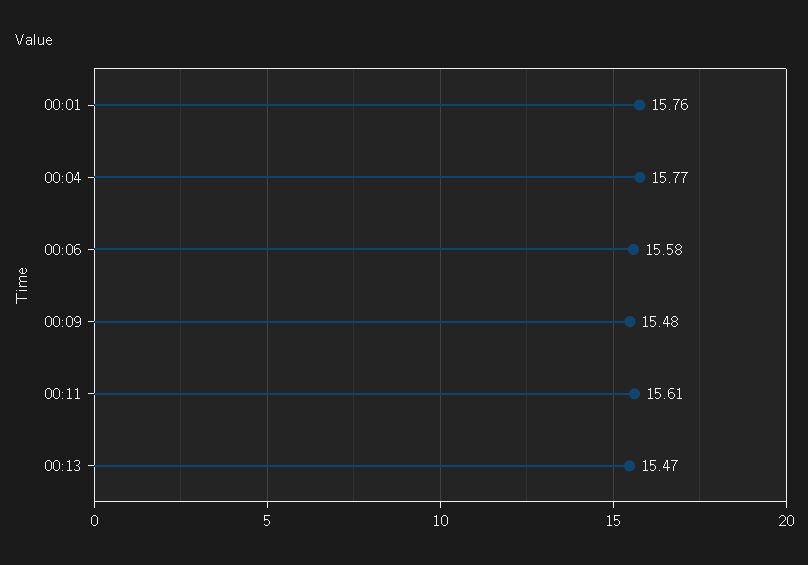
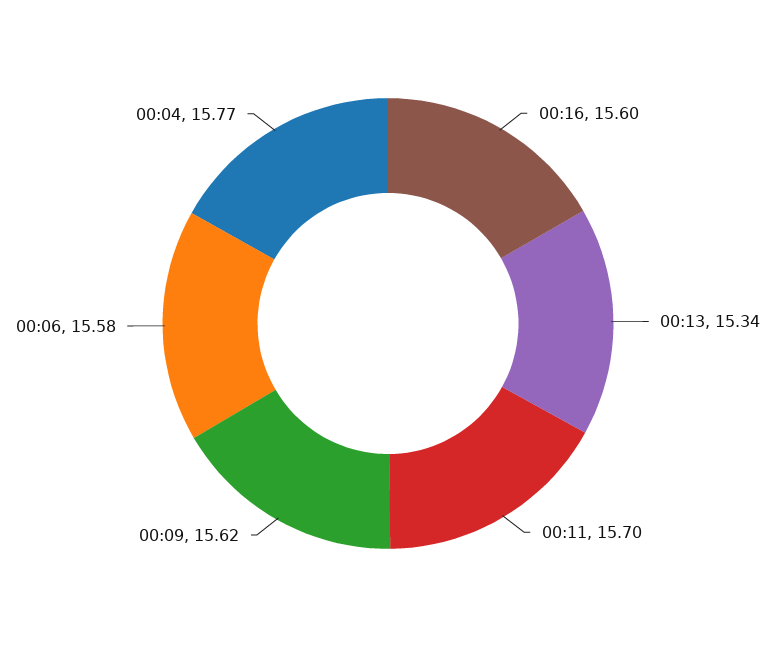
00:01: 15.76 -> none
00:09: 15.48 -> 15.62
00:11: 15.61 -> 15.7
00:13: 15.47 -> 15.34
00:16: none -> 15.6

